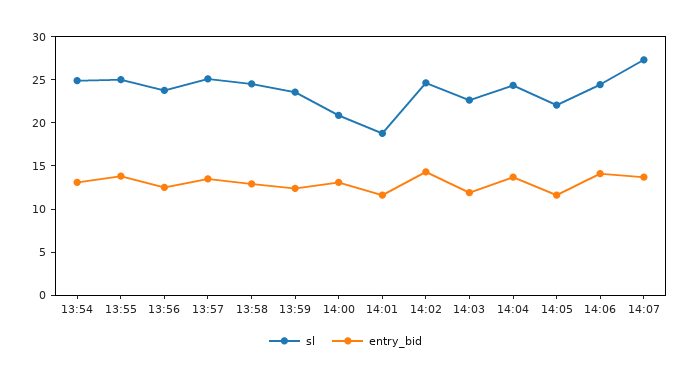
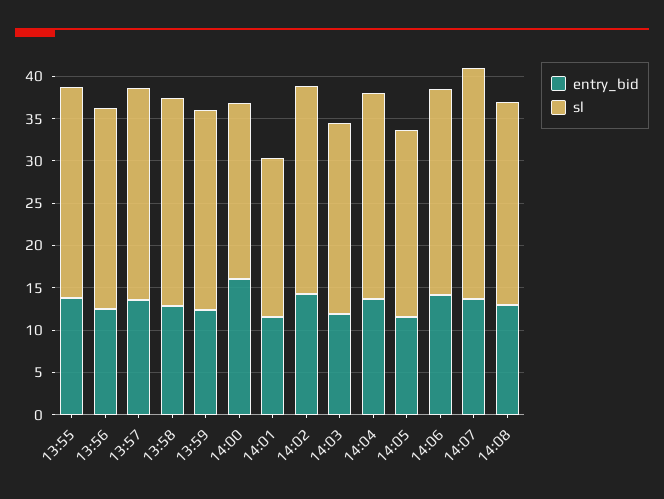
sl, 13:54: 25 -> none
entry_bid, 13:54: 13 -> none
entry_bid, 14:00: 13 -> 16
entry_bid, 14:08: none -> 13
sl, 14:08: none -> 24

